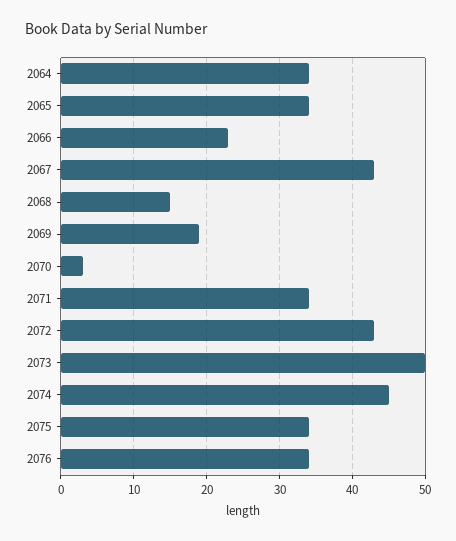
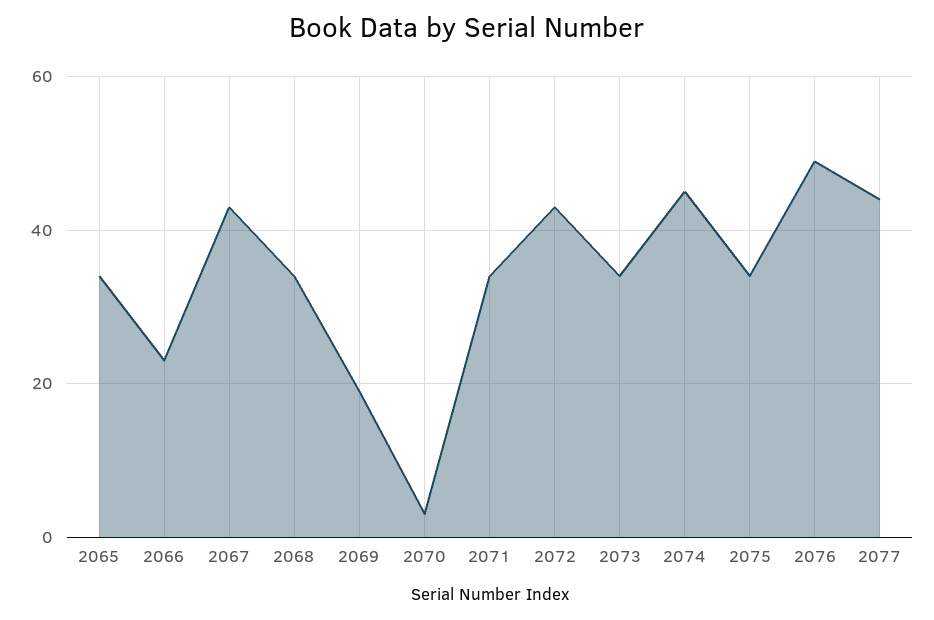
2064: 34 -> none
2068: 15 -> 35
2073: 50 -> 35
2076: 34 -> 50
2077: none -> 45

